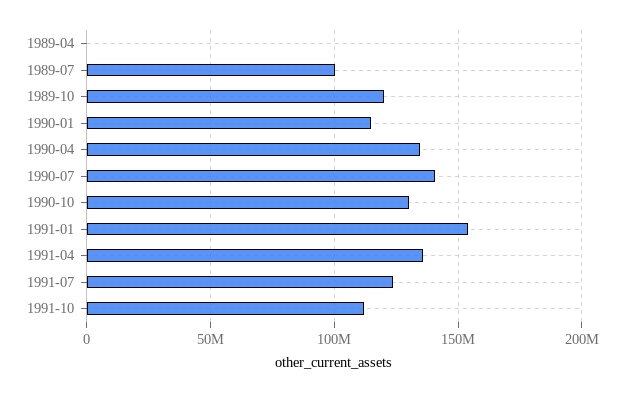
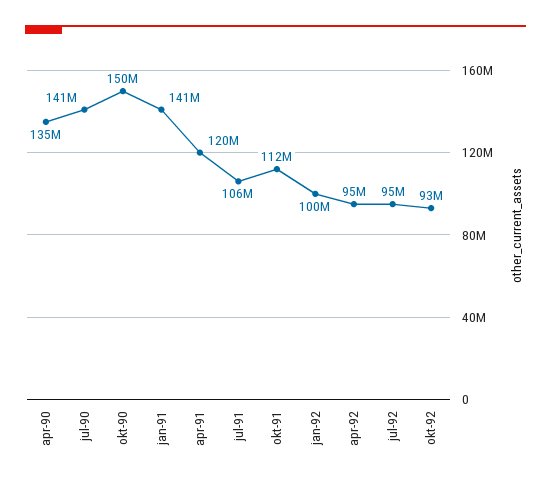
1989-04: 0 -> none
1989-07: 100000000 -> none
1989-10: 120000000 -> none
1990-01: 115000000 -> none
1990-10: 130000000 -> 150000000
1991-01: 155000000 -> 141000000
1991-04: 135000000 -> 120000000
1991-07: 125000000 -> 106000000
jan-92: none -> 100000000
apr-92: none -> 95000000
jul-92: none -> 95000000
okt-92: none -> 93000000

